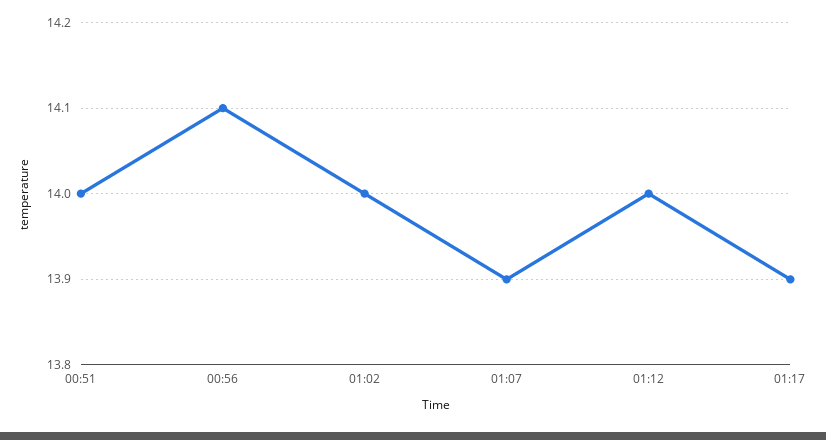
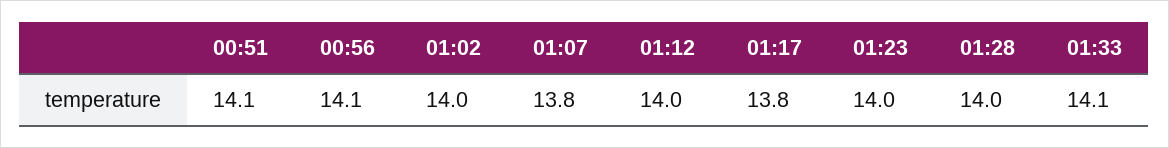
00:51: 14 -> 14.1
01:07: 13.9 -> 13.8
01:17: 13.9 -> 13.8
01:23: none -> 14
01:28: none -> 14
01:33: none -> 14.1

